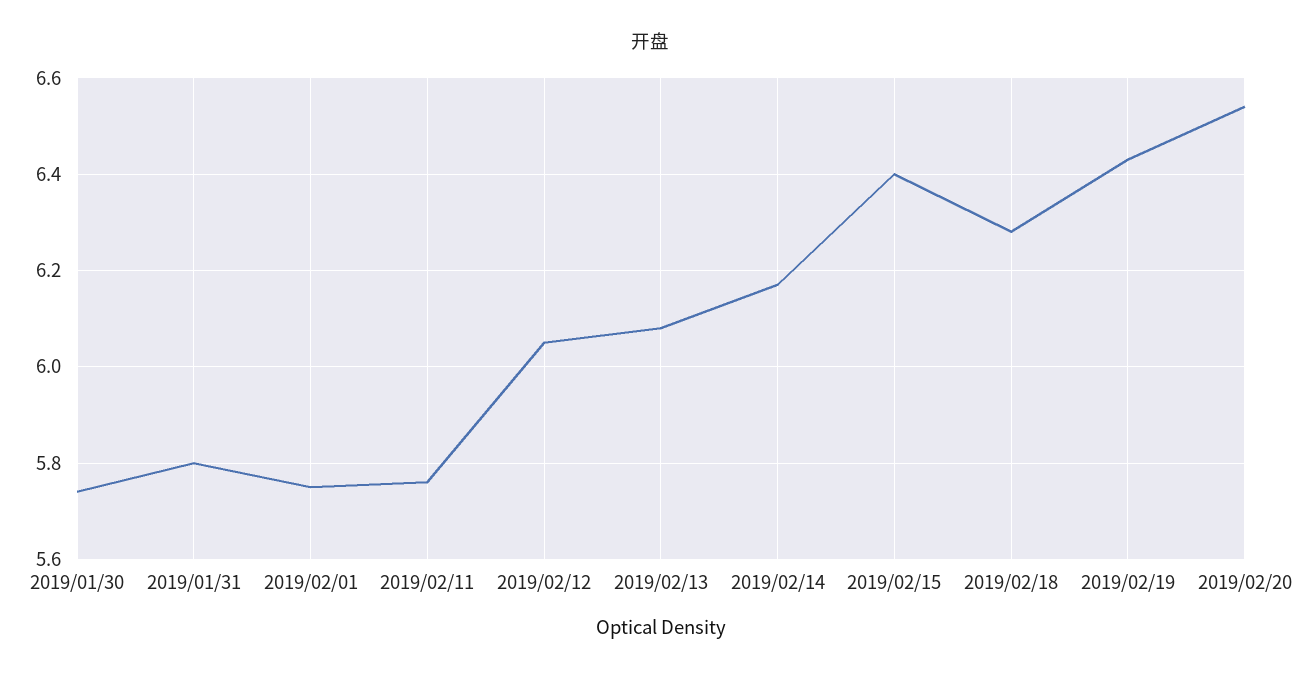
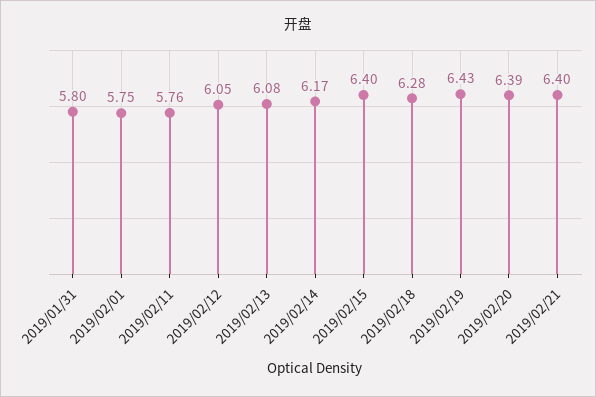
2019/01/30: 5.75 -> none
2019/02/20: 6.55 -> 6.39
2019/02/21: none -> 6.4

